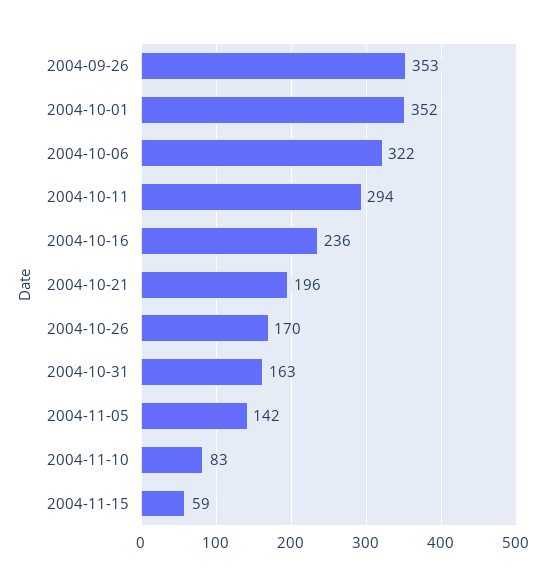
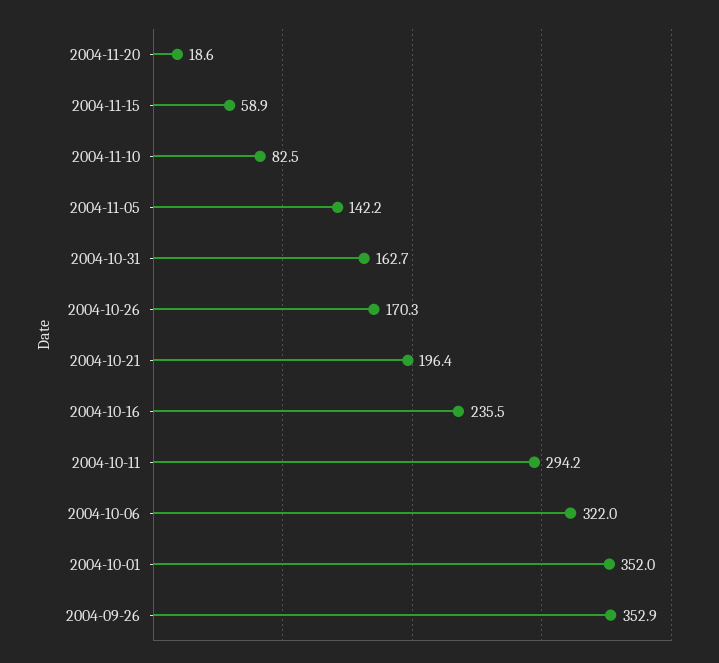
2004-11-20: none -> 18.6

